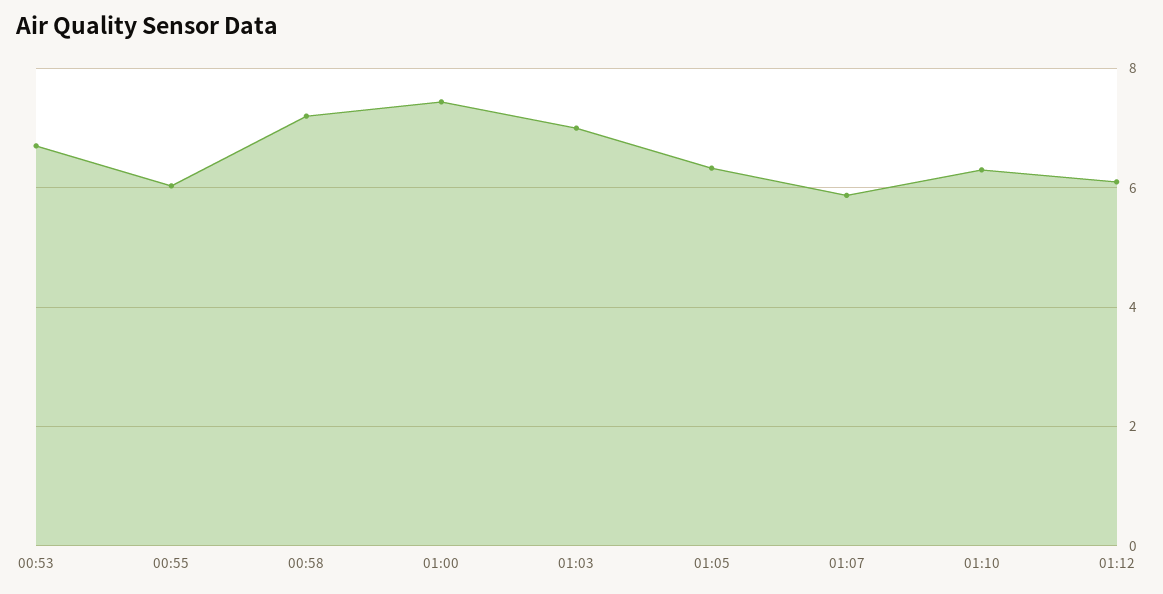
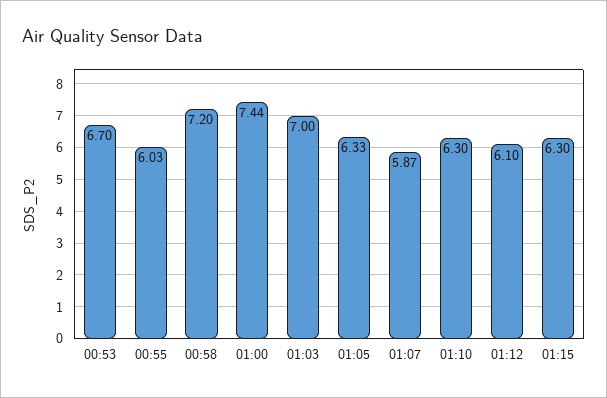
01:15: none -> 6.3

